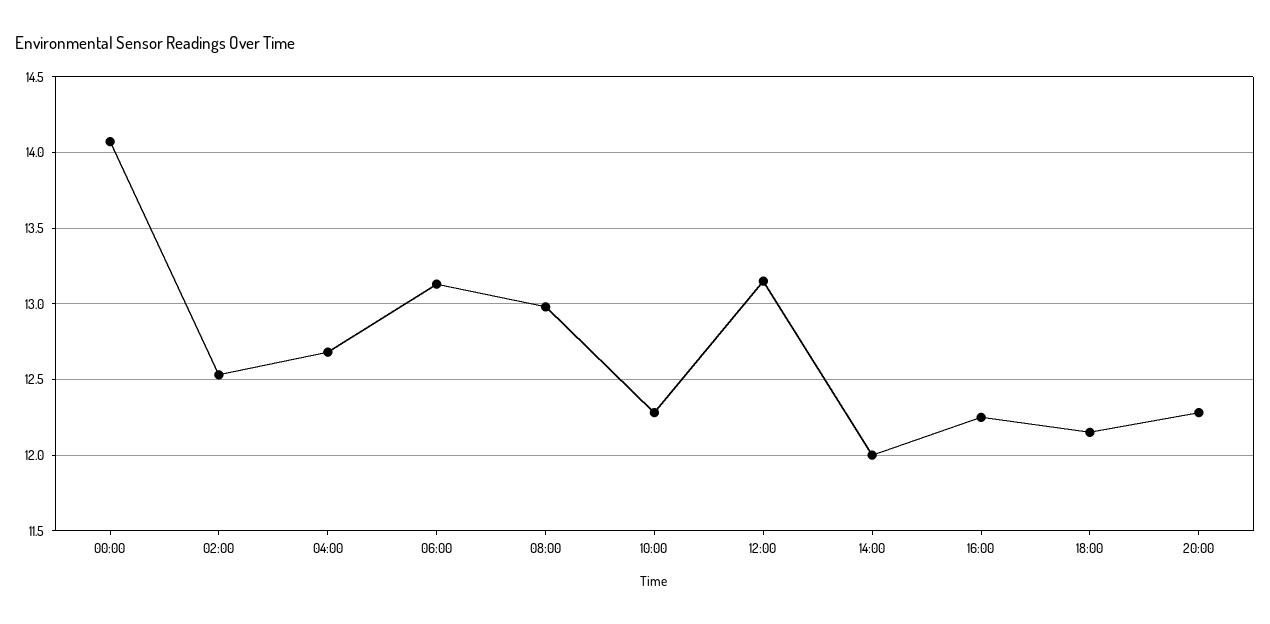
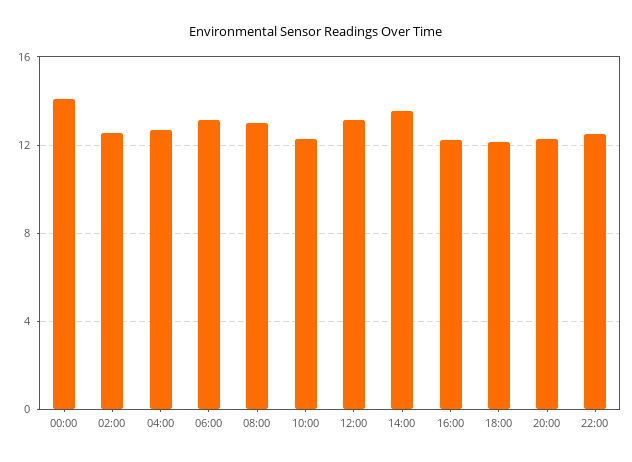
14:00: 12 -> 13.5
22:00: none -> 12.5

